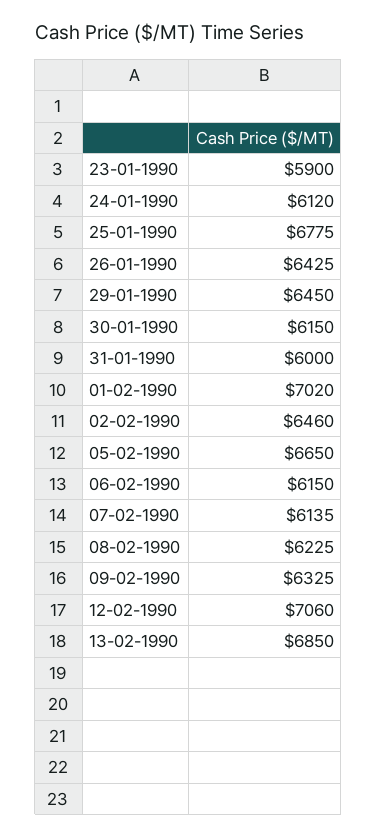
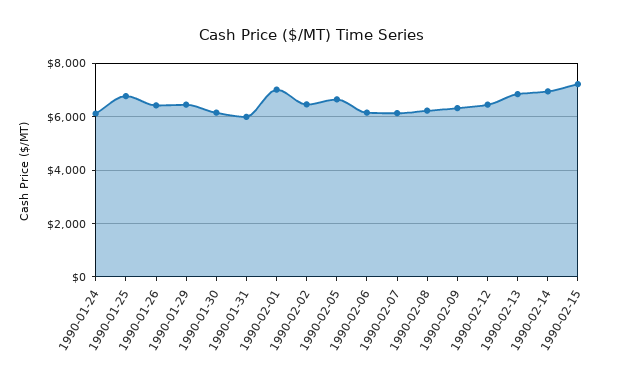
23-01-1990: 5900 -> none
12-02-1990: 7060 -> 6500
1990-02-14: none -> 7000
1990-02-15: none -> 7250

